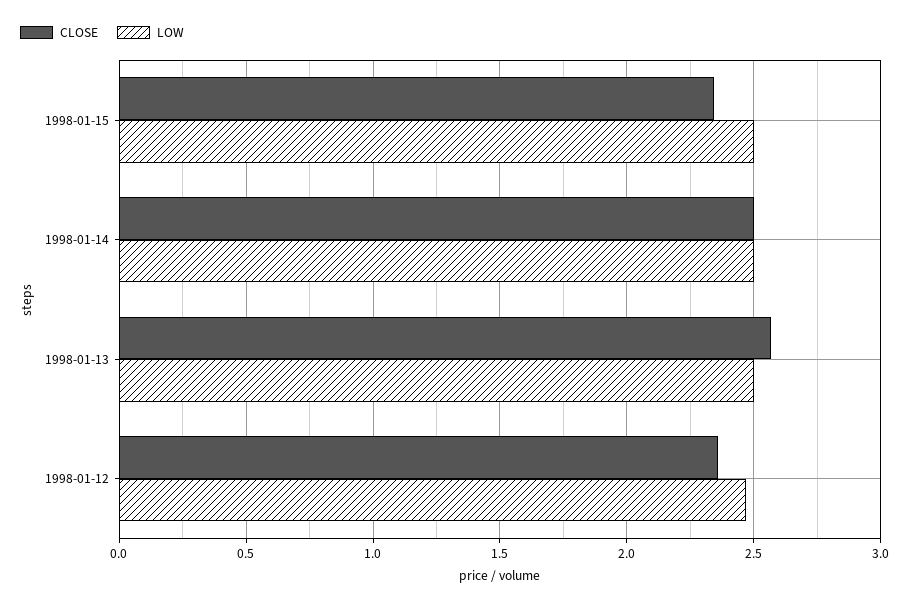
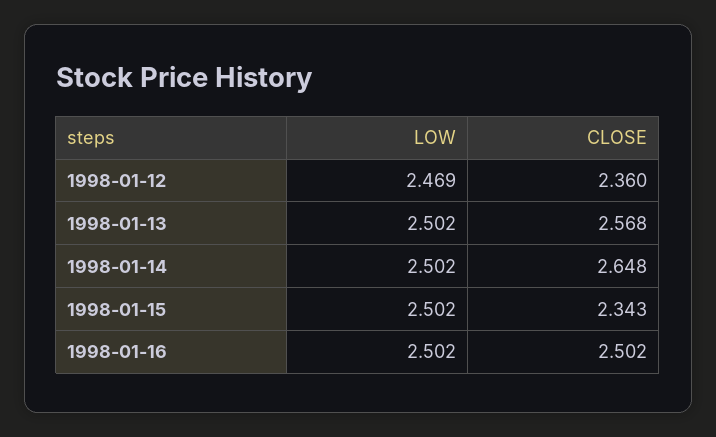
CLOSE, 1998-01-14: 2.5 -> 2.648
LOW, 1998-01-16: none -> 2.502
CLOSE, 1998-01-16: none -> 2.502

